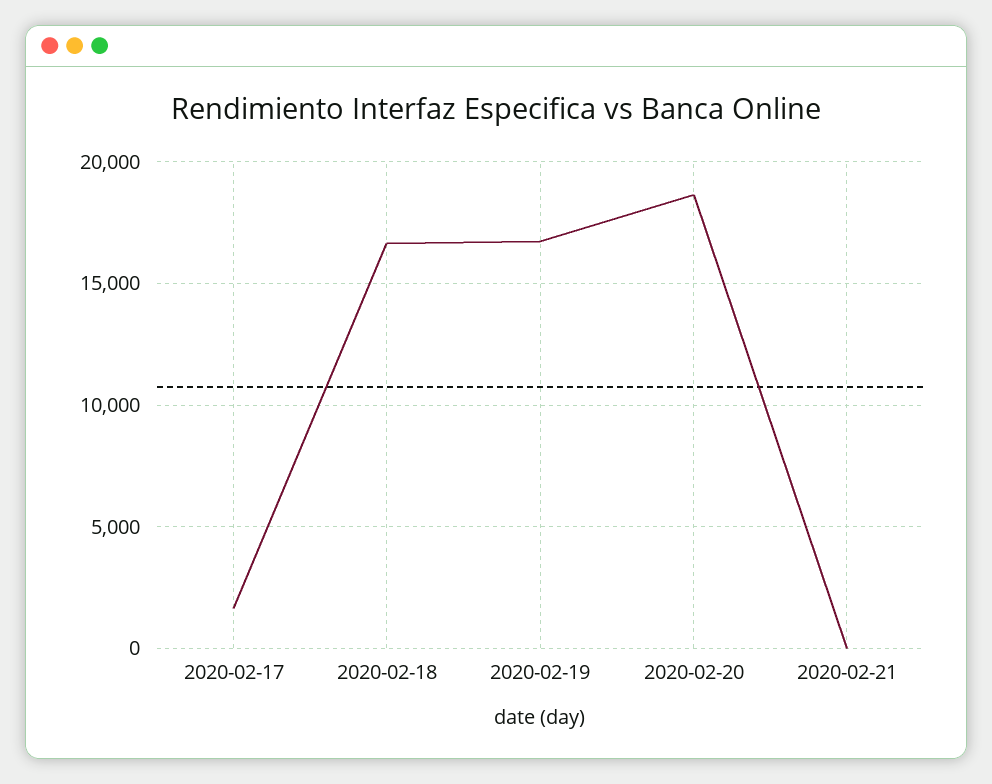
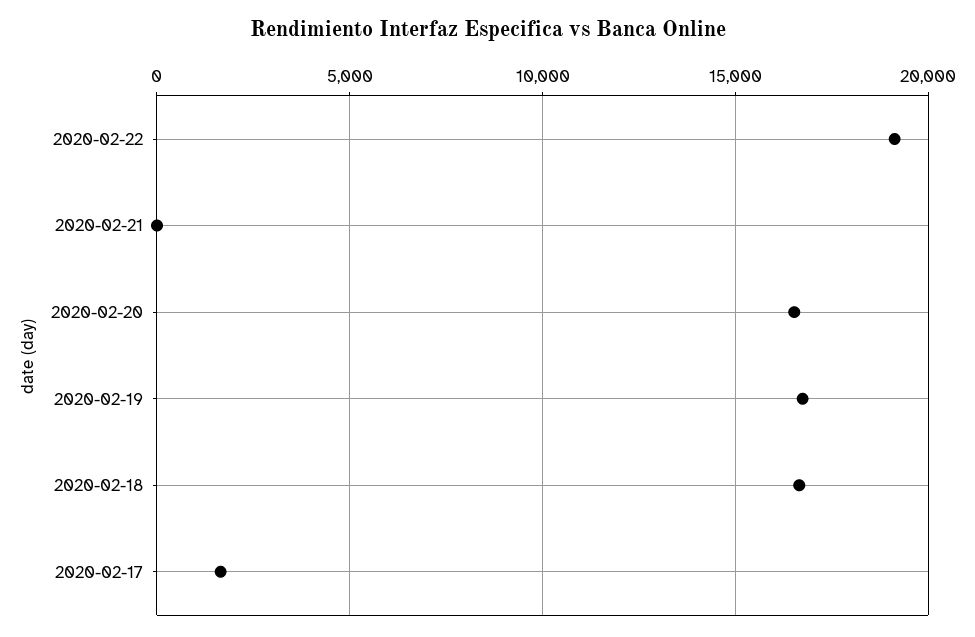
2020-02-20: 18500 -> 16500
2020-02-22: none -> 19000

